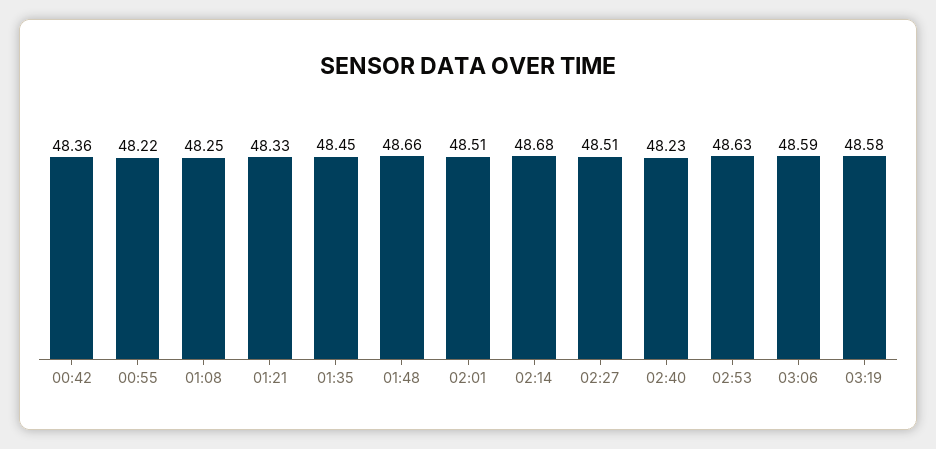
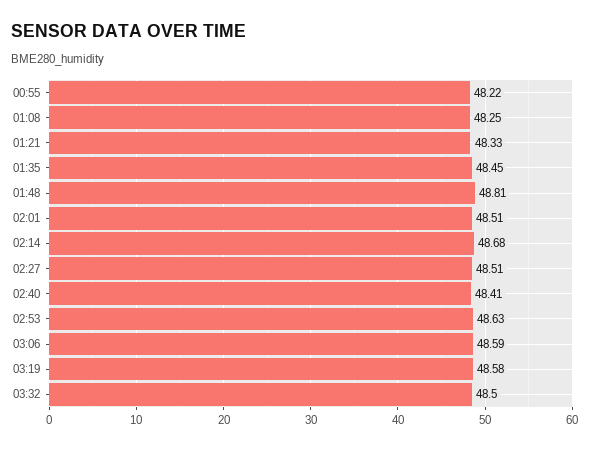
00:42: 48.36 -> none
01:48: 48.66 -> 48.81
02:40: 48.23 -> 48.41
03:32: none -> 48.5

